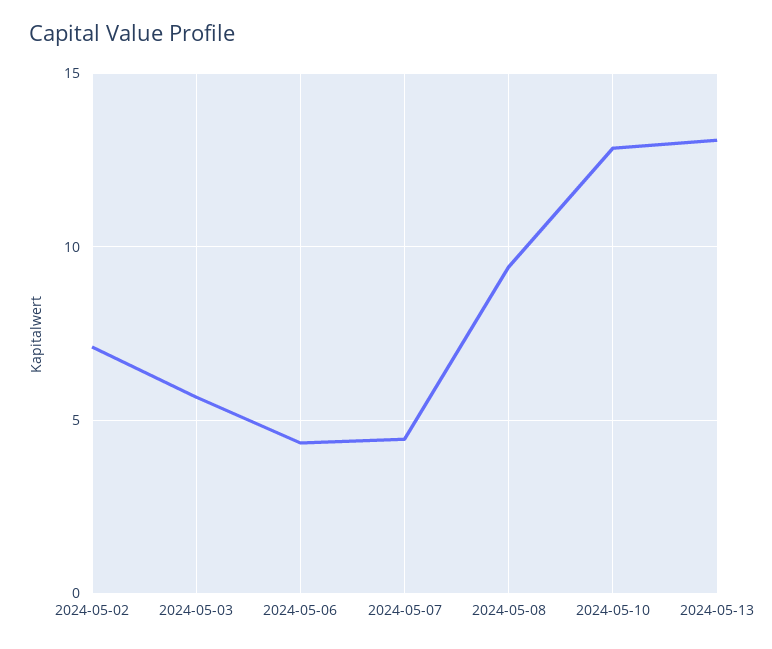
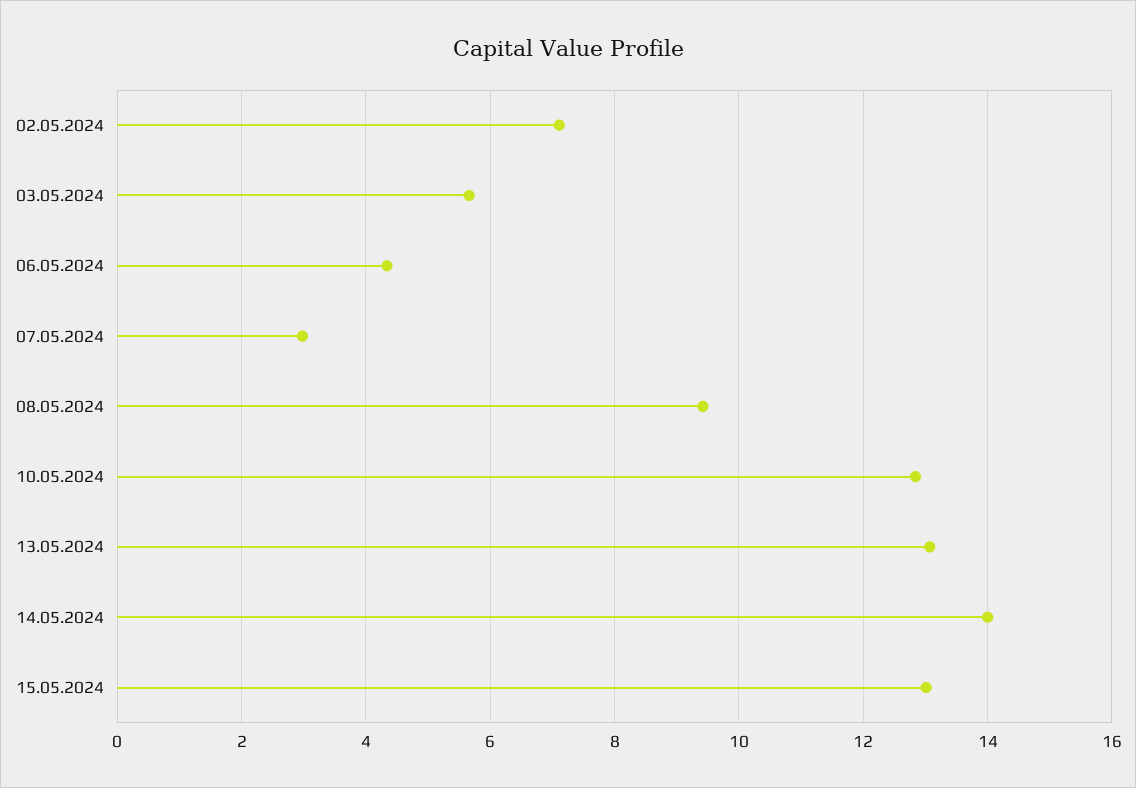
2024-05-07: 4.5 -> 3
14.05.2024: none -> 14
15.05.2024: none -> 13

